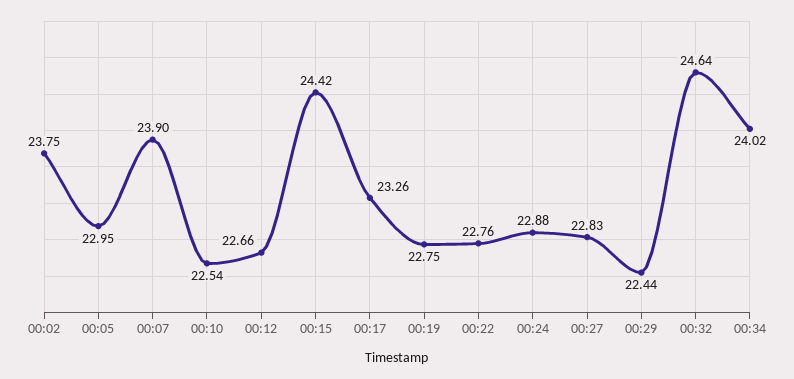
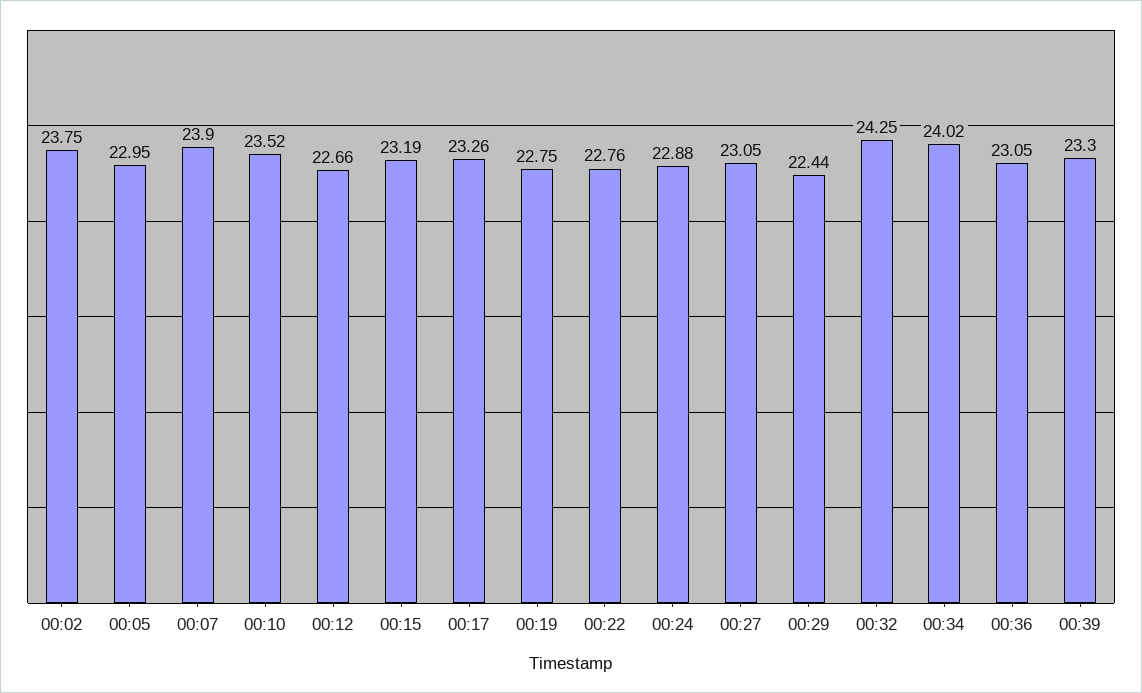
00:10: 22.54 -> 23.52
00:15: 24.42 -> 23.19
00:27: 22.83 -> 23.05
00:32: 24.64 -> 24.25
00:36: none -> 23.05
00:39: none -> 23.3

